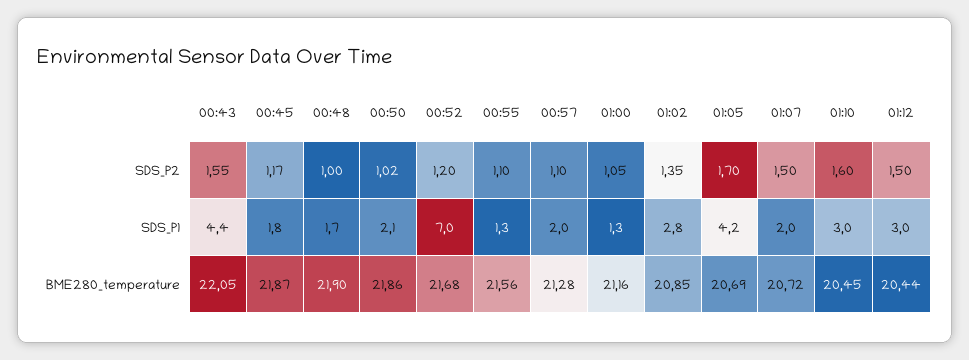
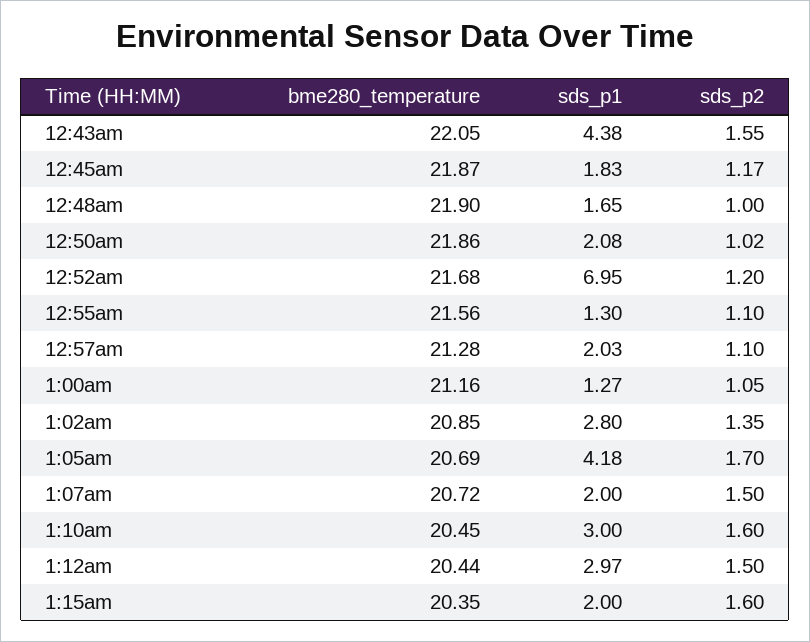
1:15am, BME280_temperature: none -> 20.35
1:15am, SDS_P1: none -> 2
1:15am, SDS_P2: none -> 1.6

